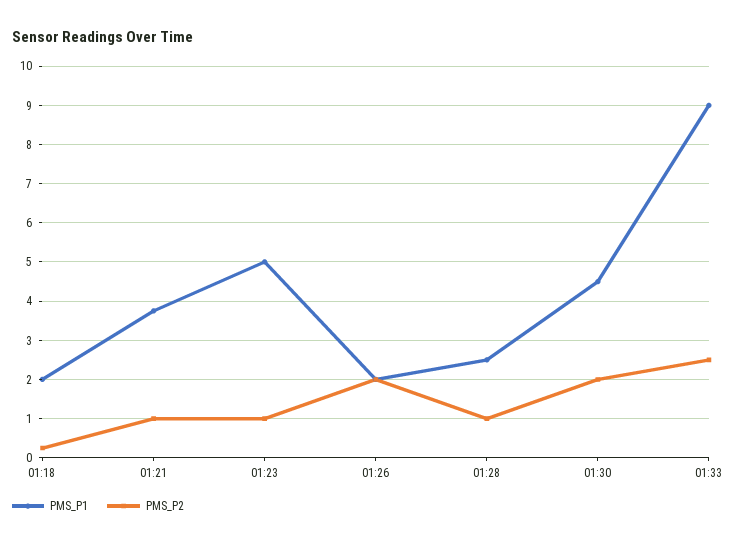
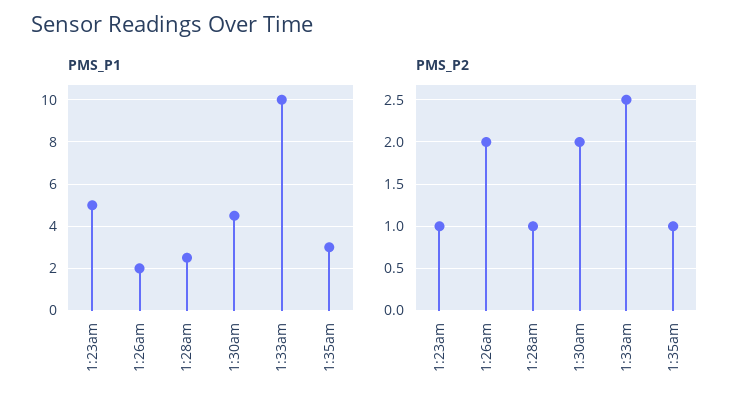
PMS_P1, 01:18: 2 -> none
PMS_P2, 01:18: 0.2 -> none
PMS_P1, 01:21: 3.8 -> none
PMS_P2, 01:21: 1 -> none
PMS_P1, 01:33: 9 -> 10
PMS_P1, 1:35am: none -> 3
PMS_P2, 1:35am: none -> 1

